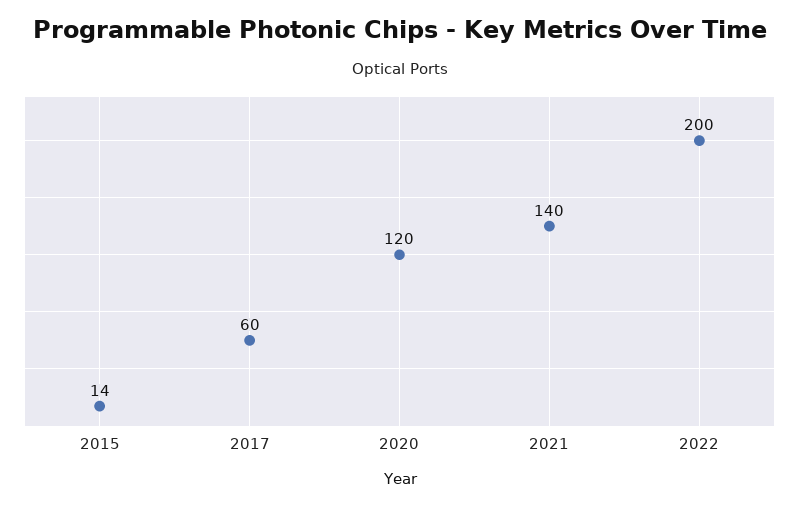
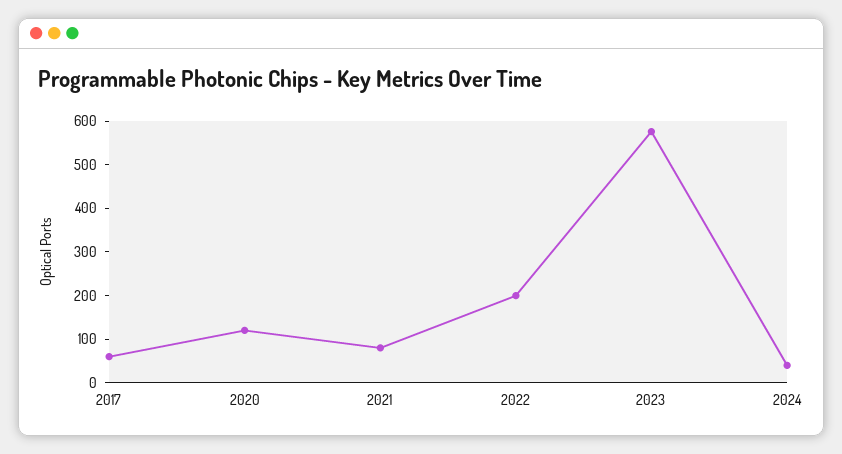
2015: 14 -> none
2021: 140 -> 80
2023: none -> 580
2024: none -> 40

